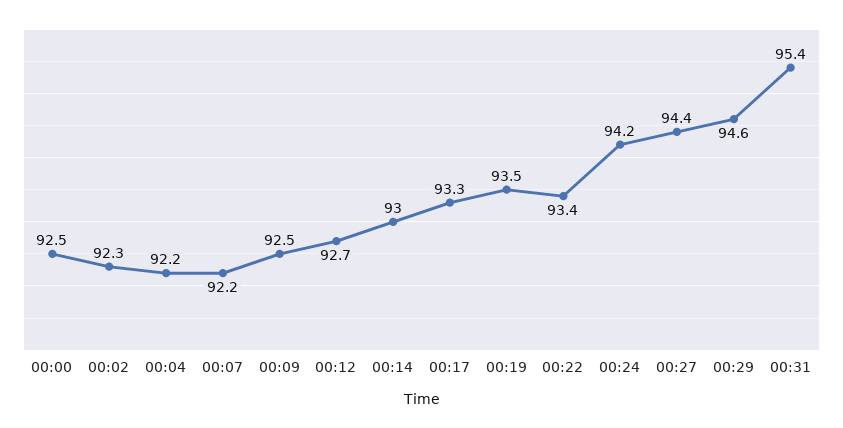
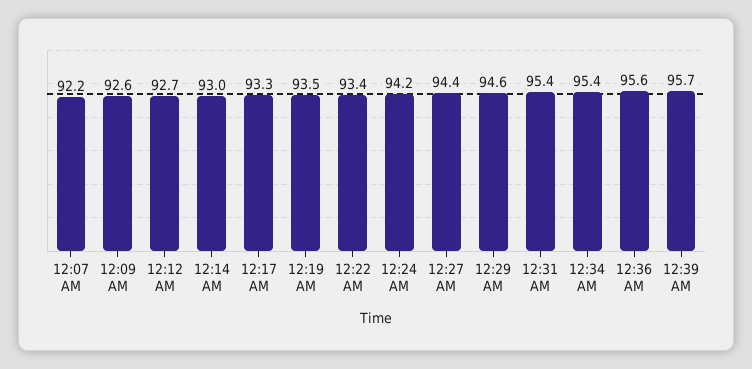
00:00: 92.5 -> none
00:02: 92.3 -> none
00:04: 92.2 -> none
00:09: 92.5 -> 92.6
12:34 AM: none -> 95.4
12:36 AM: none -> 95.6
12:39 AM: none -> 95.7

